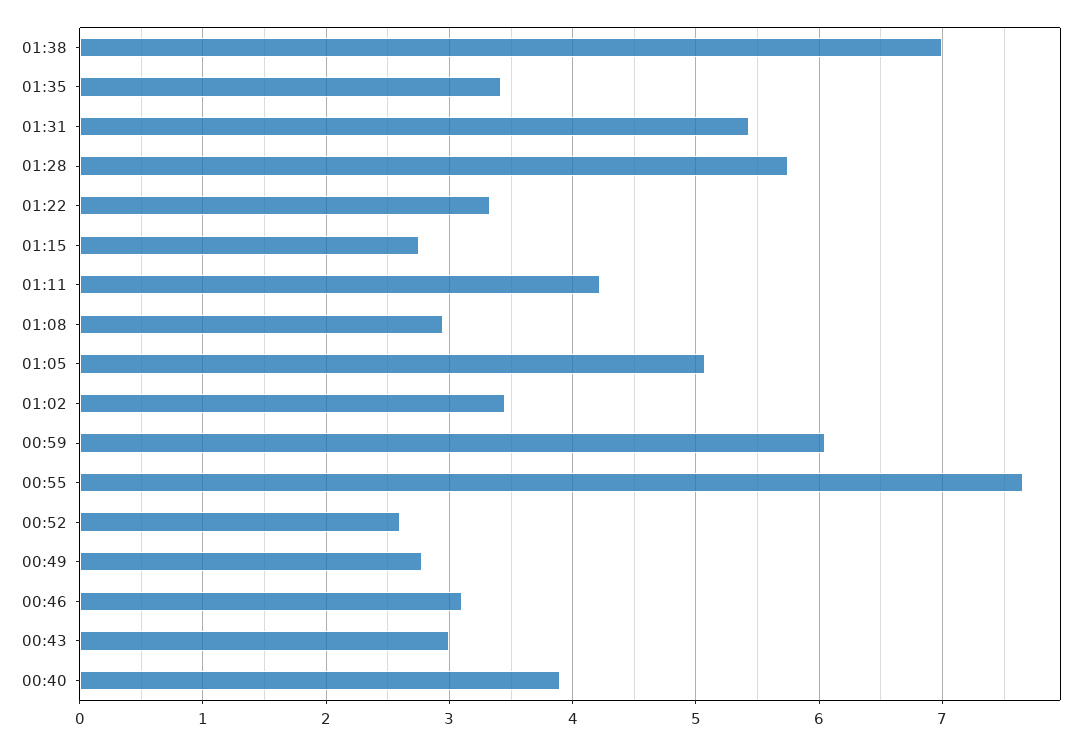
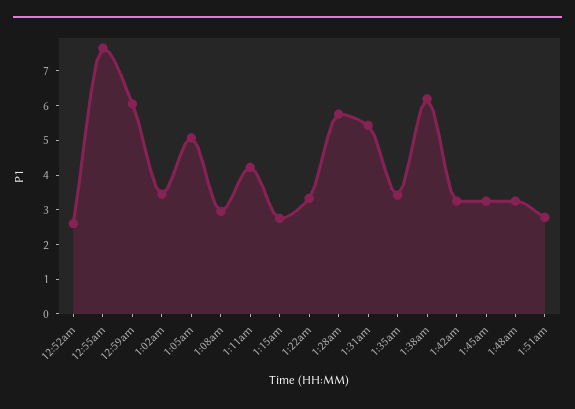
01:38: 7 -> 6.25
00:49: 2.8 -> none
00:46: 3.1 -> none
00:43: 3 -> none
00:40: 3.9 -> none
1:42am: none -> 3.25
1:45am: none -> 3.25
1:48am: none -> 3.25
1:51am: none -> 2.75

